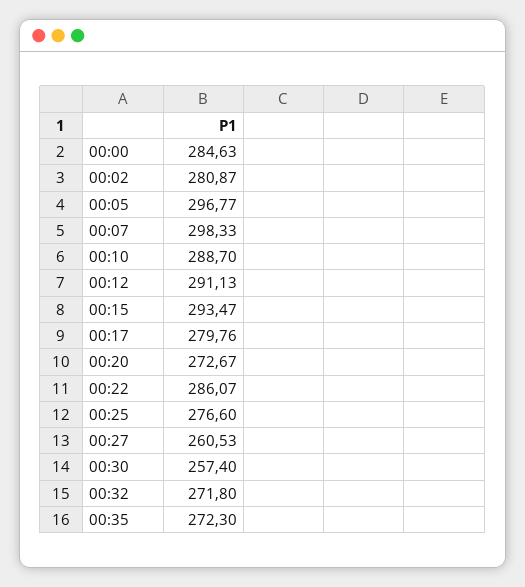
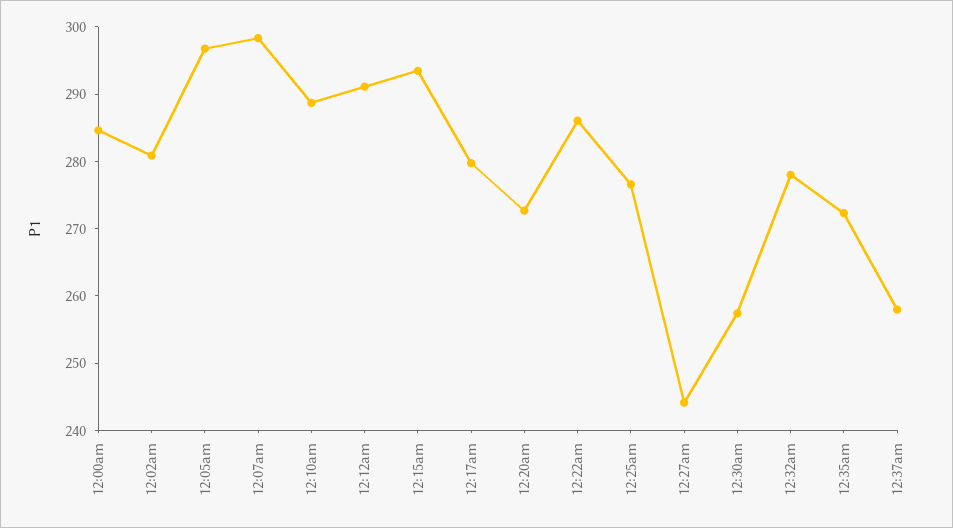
00:27: 260.53 -> 244
00:32: 271.8 -> 278
12:37am: none -> 258

